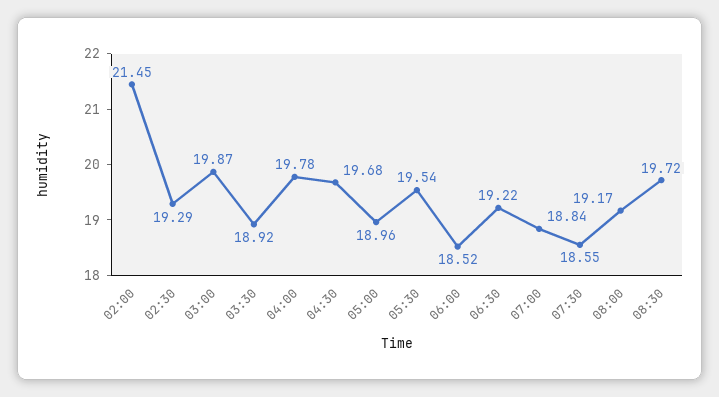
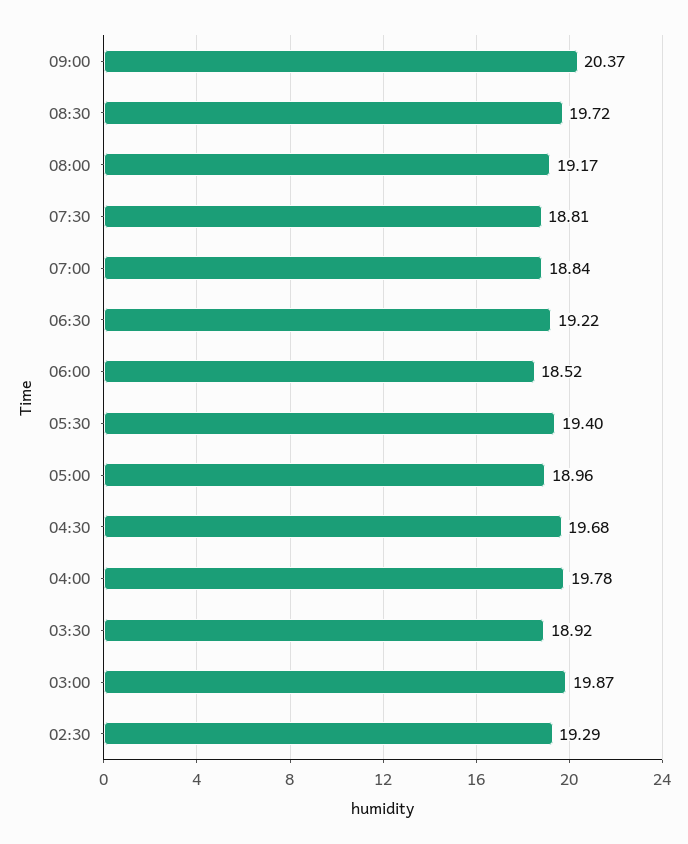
02:00: 21.45 -> none
05:30: 19.54 -> 19.4
07:30: 18.55 -> 18.81
09:00: none -> 20.37

